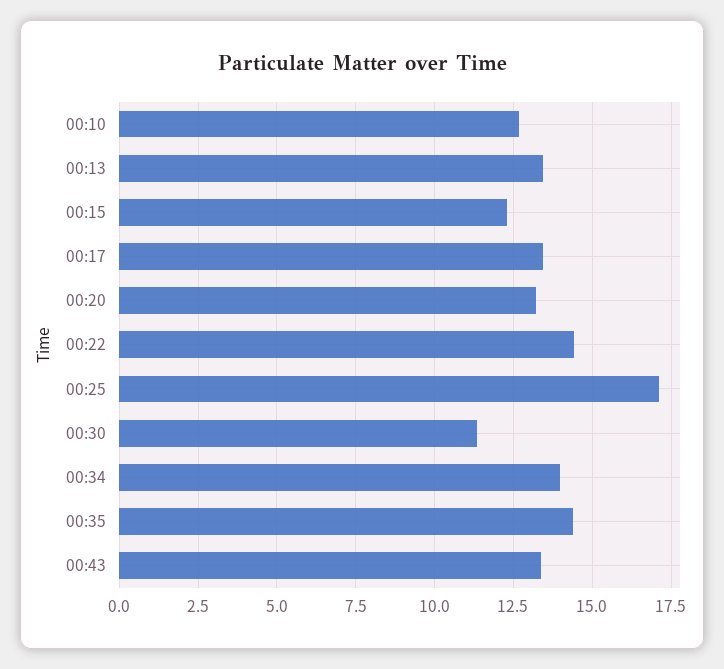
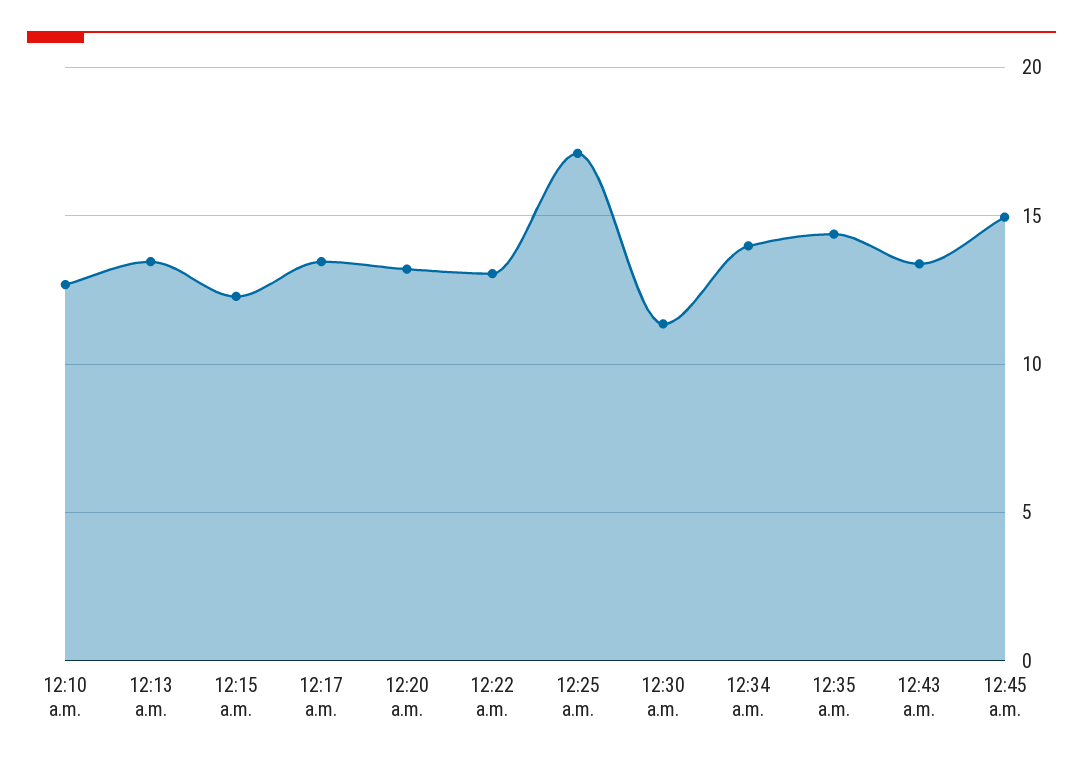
00:22: 14.5 -> 13
12:45 a.m.: none -> 15

